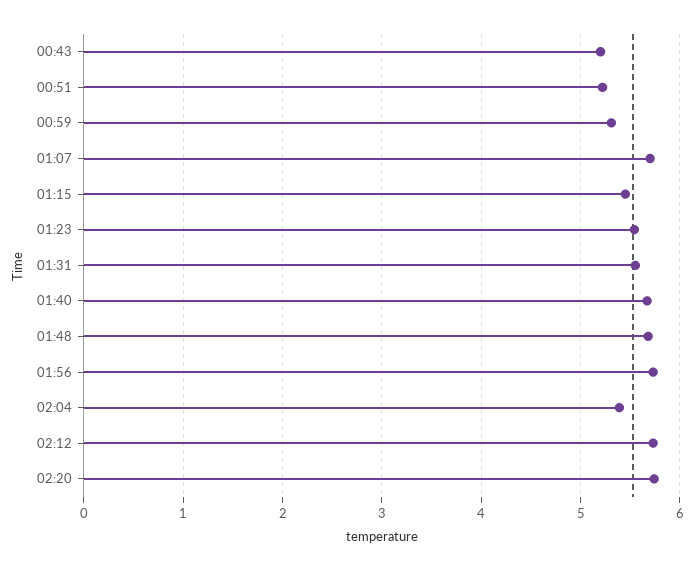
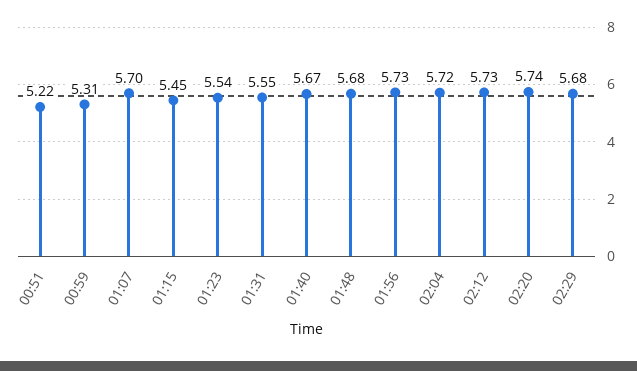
00:43: 5.2 -> none
02:04: 5.4 -> 5.72
02:29: none -> 5.68

